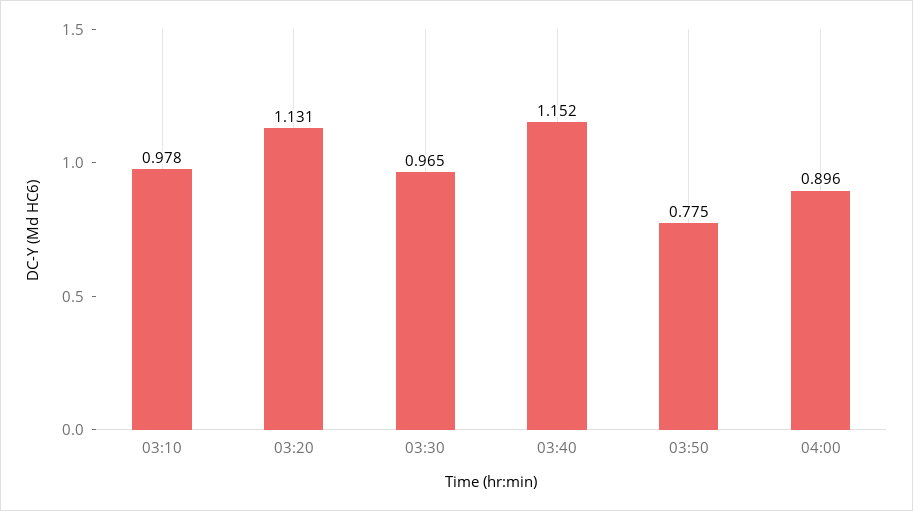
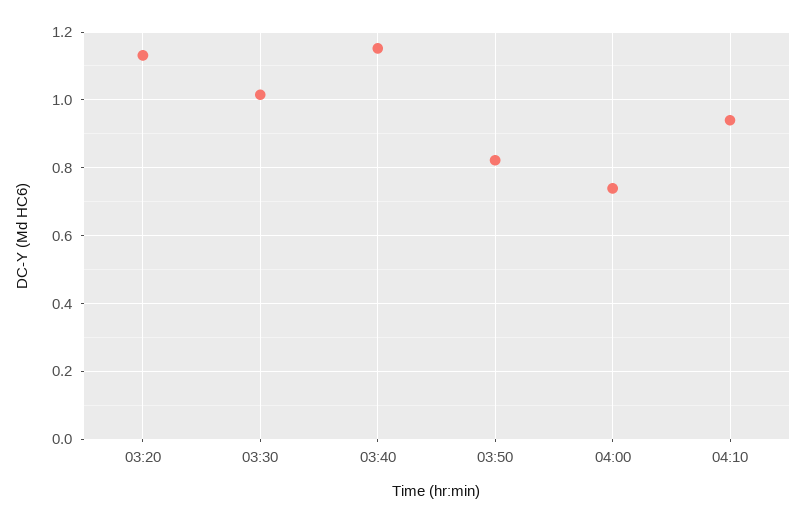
03:10: 0.978 -> none
03:30: 0.965 -> 1.02
03:50: 0.775 -> 0.82
04:00: 0.896 -> 0.74
04:10: none -> 0.94

